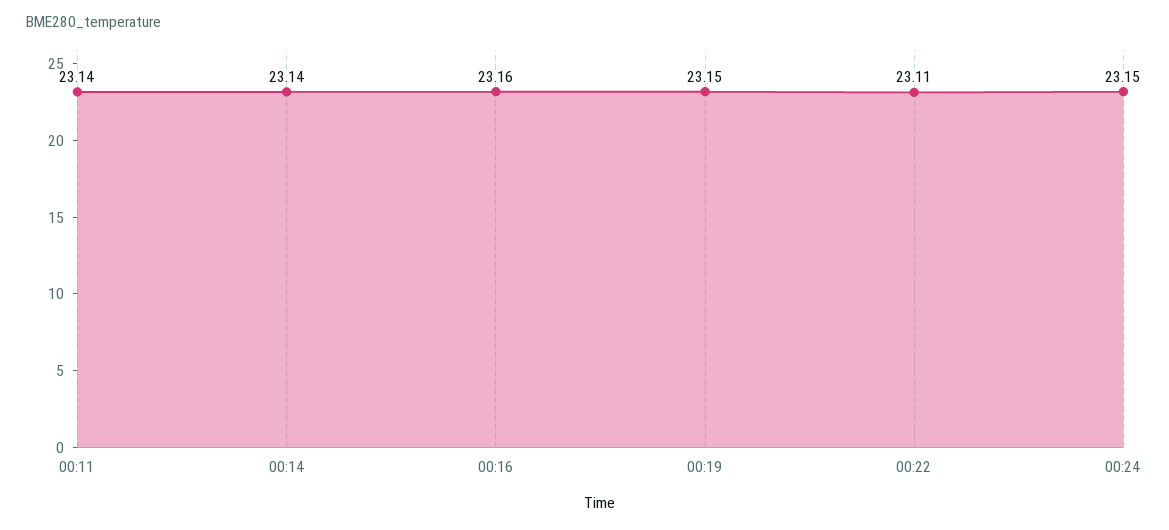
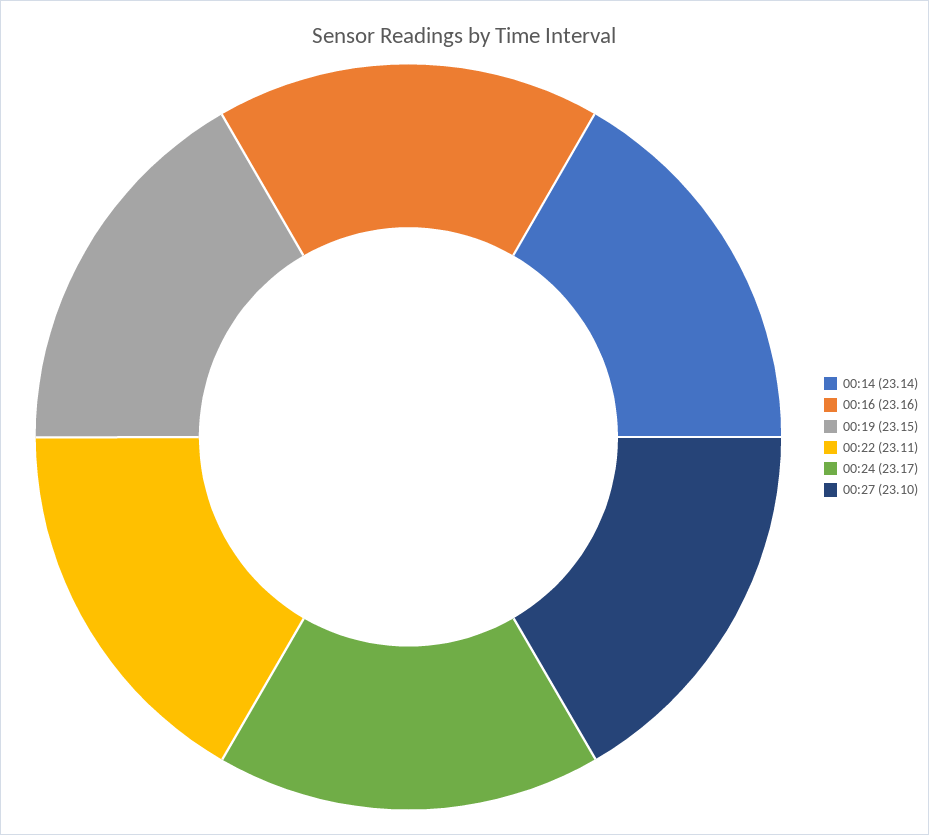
00:11: 23.14 -> none
00:24: 23.15 -> 23.17
00:27: none -> 23.1

